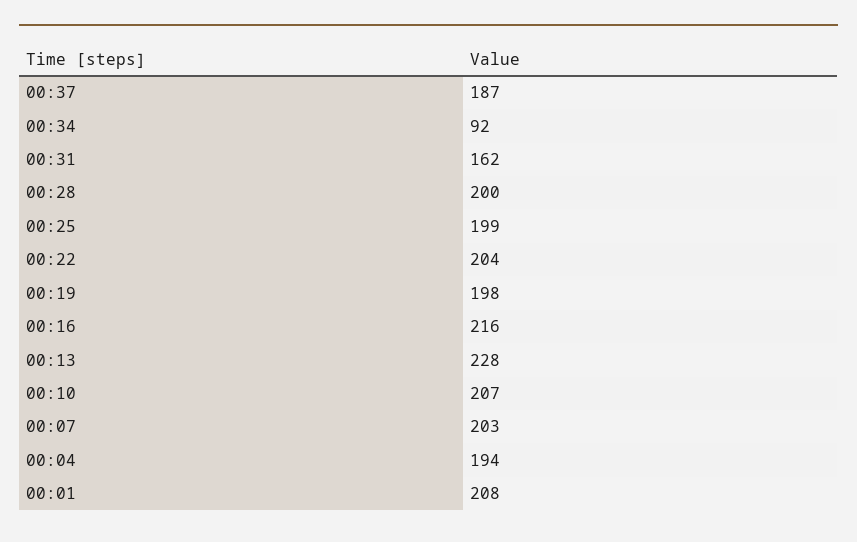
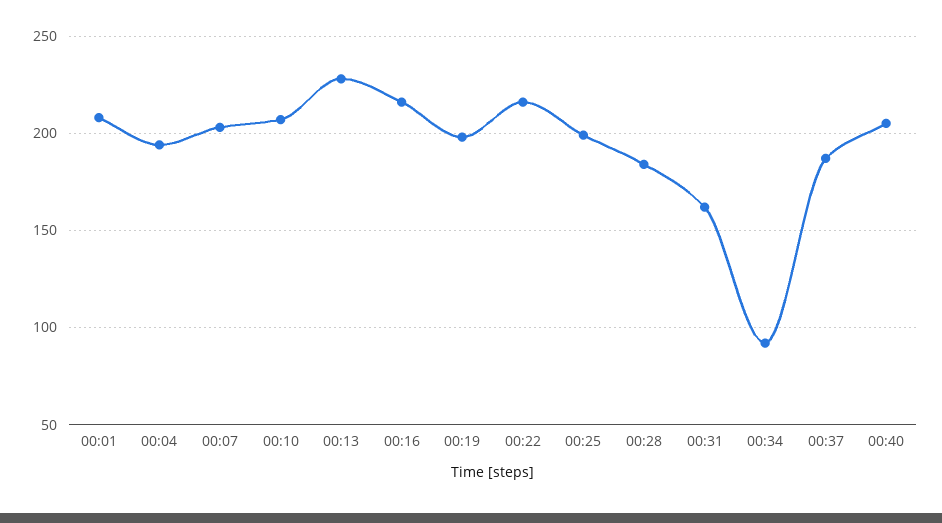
00:28: 200 -> 185
00:22: 204 -> 215
00:40: none -> 205

